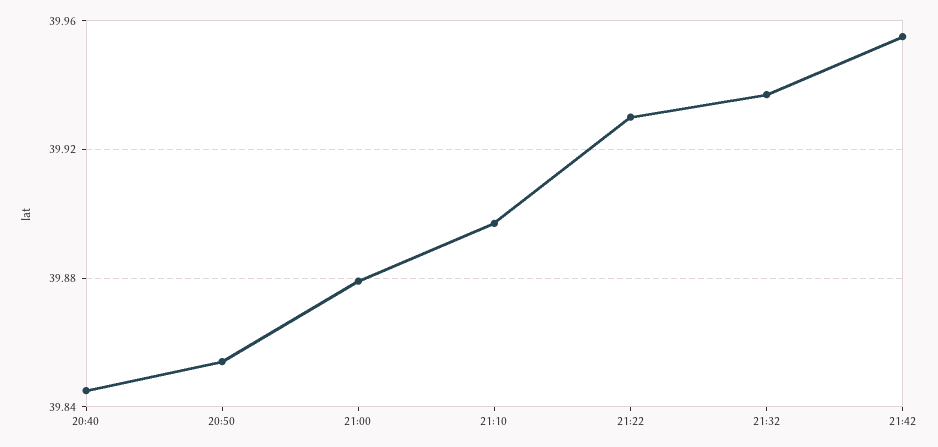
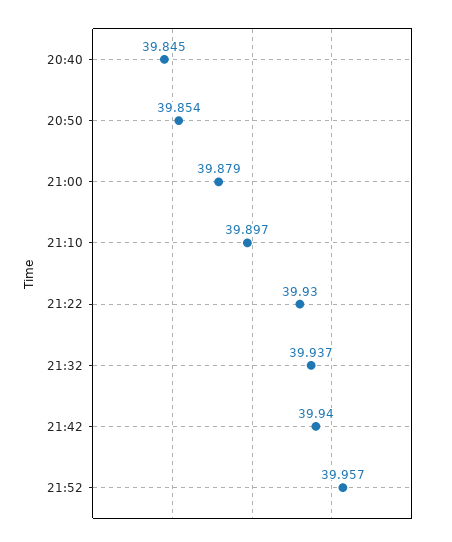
21:42: 39.955 -> 39.94
21:52: none -> 39.957

